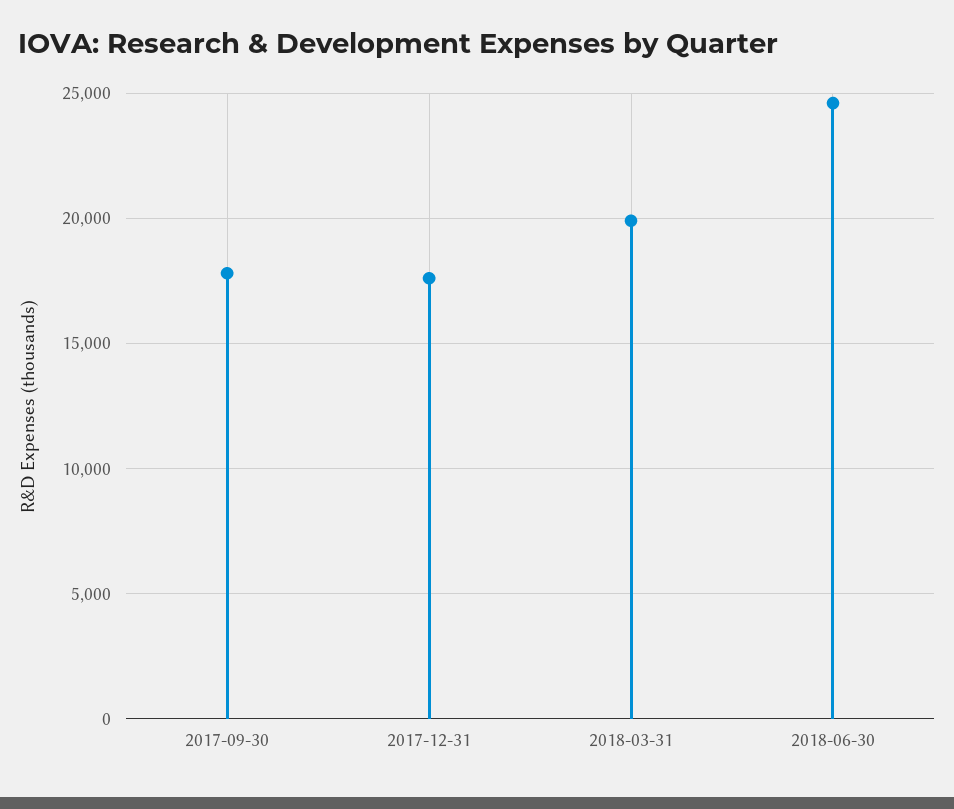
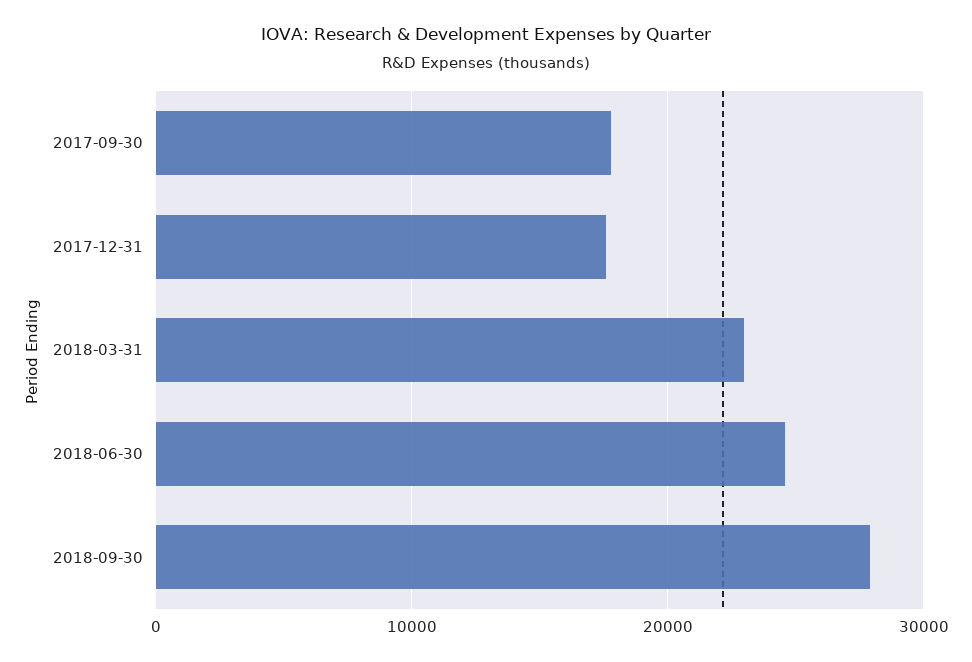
2018-03-31: 20000 -> 23000
2018-09-30: none -> 28000

